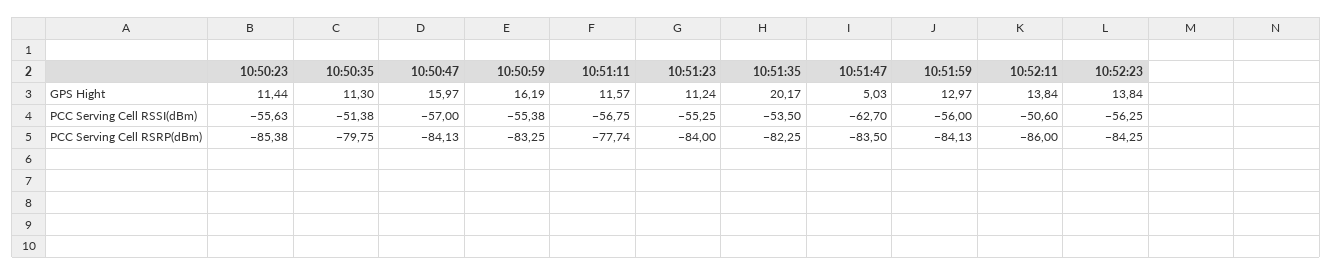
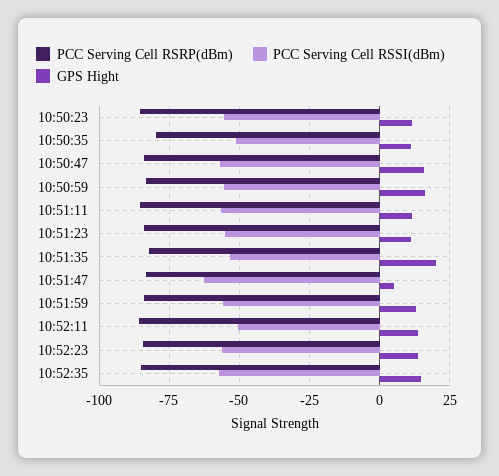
PCC Serving Cell RSRP(dBm), 10:51:11: -77.74 -> -85
PCC Serving Cell RSRP(dBm), 10:52:35: none -> -85
PCC Serving Cell RSSI(dBm), 10:52:35: none -> -57.5
GPS Hight, 10:52:35: none -> 15

